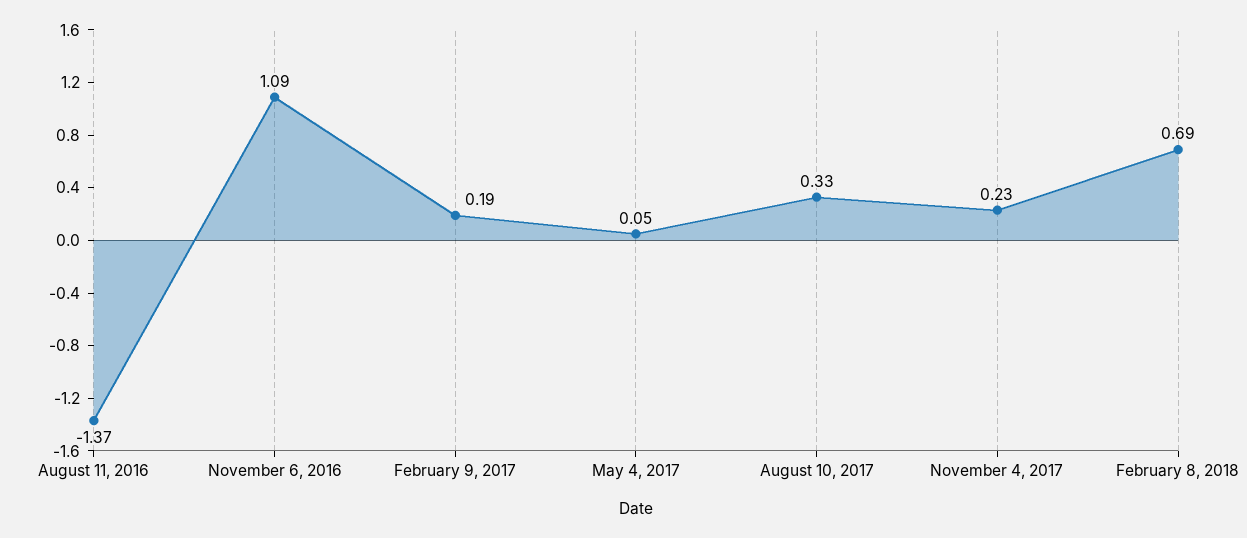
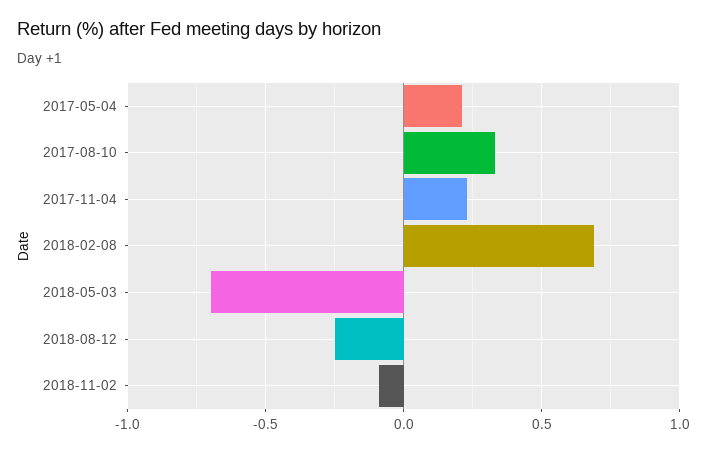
August 11, 2016: -1.37 -> none
November 6, 2016: 1.09 -> none
February 9, 2017: 0.19 -> none
May 4, 2017: 0.05 -> 0.2
2018-05-03: none -> -0.7
2018-08-12: none -> -0.25
2018-11-02: none -> -0.1

